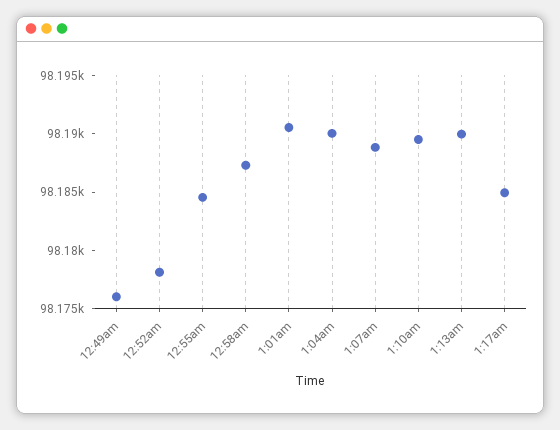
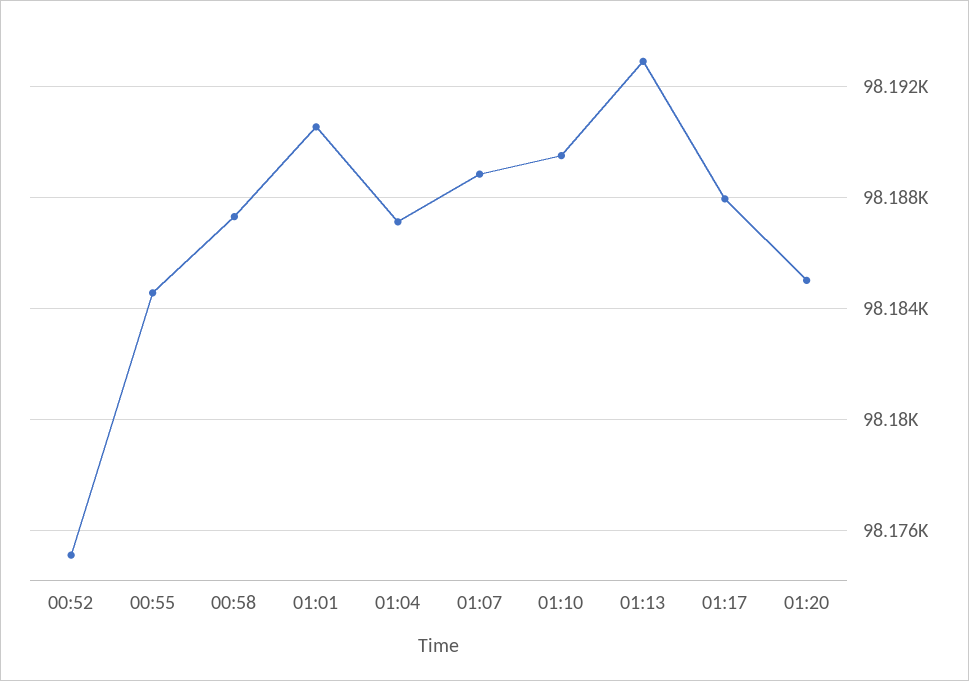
12:49am: 98176 -> none
12:52am: 98178 -> 98175
1:04am: 98190 -> 98187
1:13am: 98190 -> 98193
1:17am: 98185 -> 98188
01:20: none -> 98185

